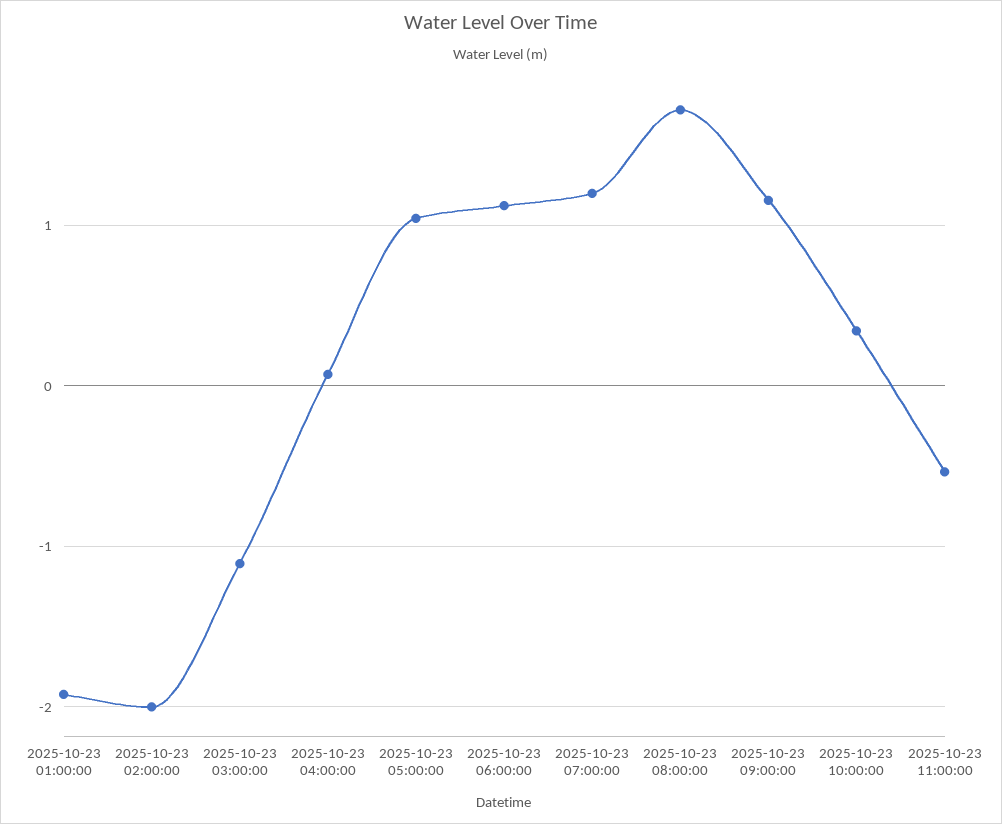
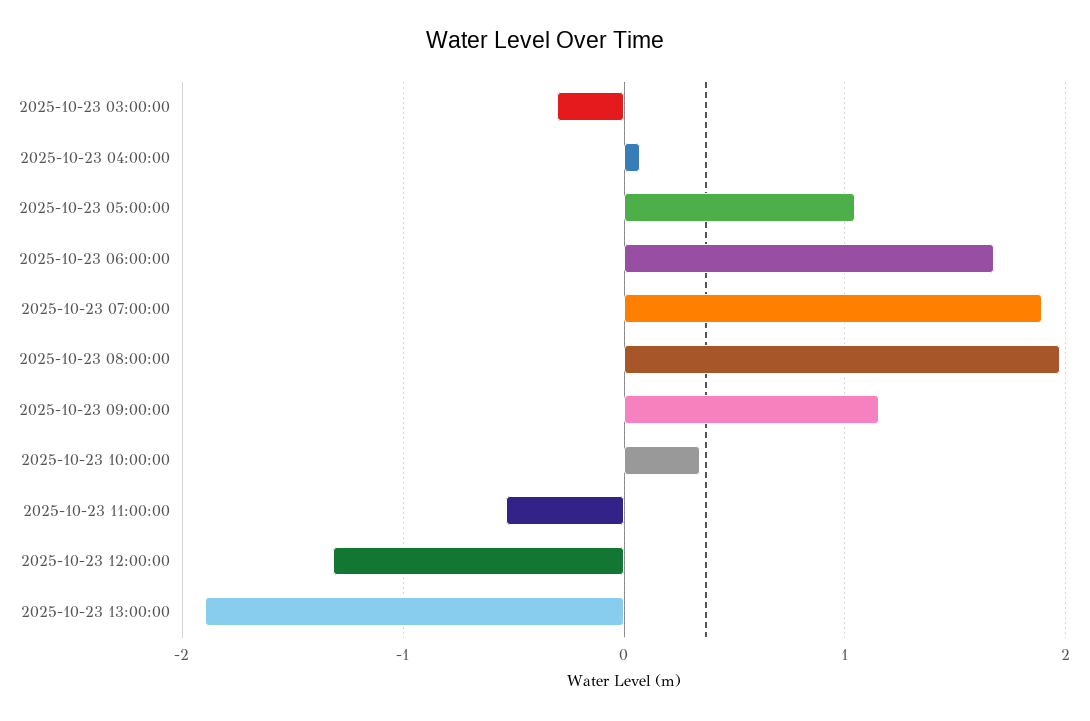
2025-10-23 01:00:00: -1.9 -> none
2025-10-23 02:00:00: -2 -> none
2025-10-23 03:00:00: -1.1 -> -0.3
2025-10-23 06:00:00: 1.1 -> 1.7
2025-10-23 07:00:00: 1.2 -> 1.9
2025-10-23 08:00:00: 1.7 -> 2
2025-10-23 12:00:00: none -> -1.3
2025-10-23 13:00:00: none -> -1.9

